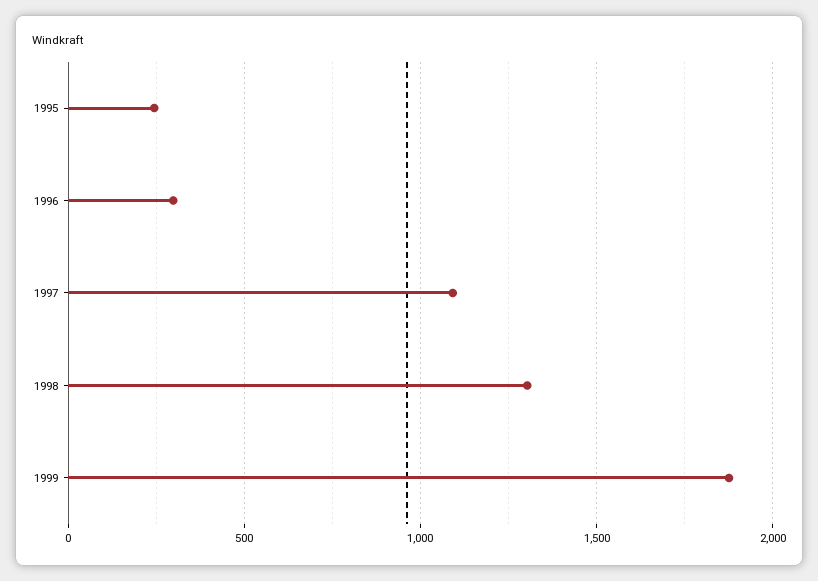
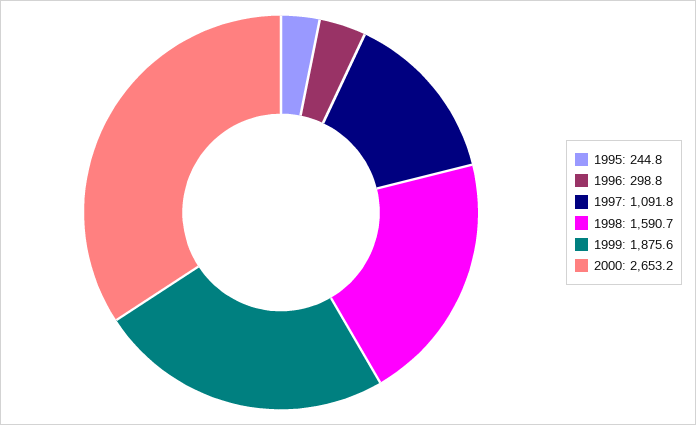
1998: 1300 -> 1590.7
2000: none -> 2653.2

